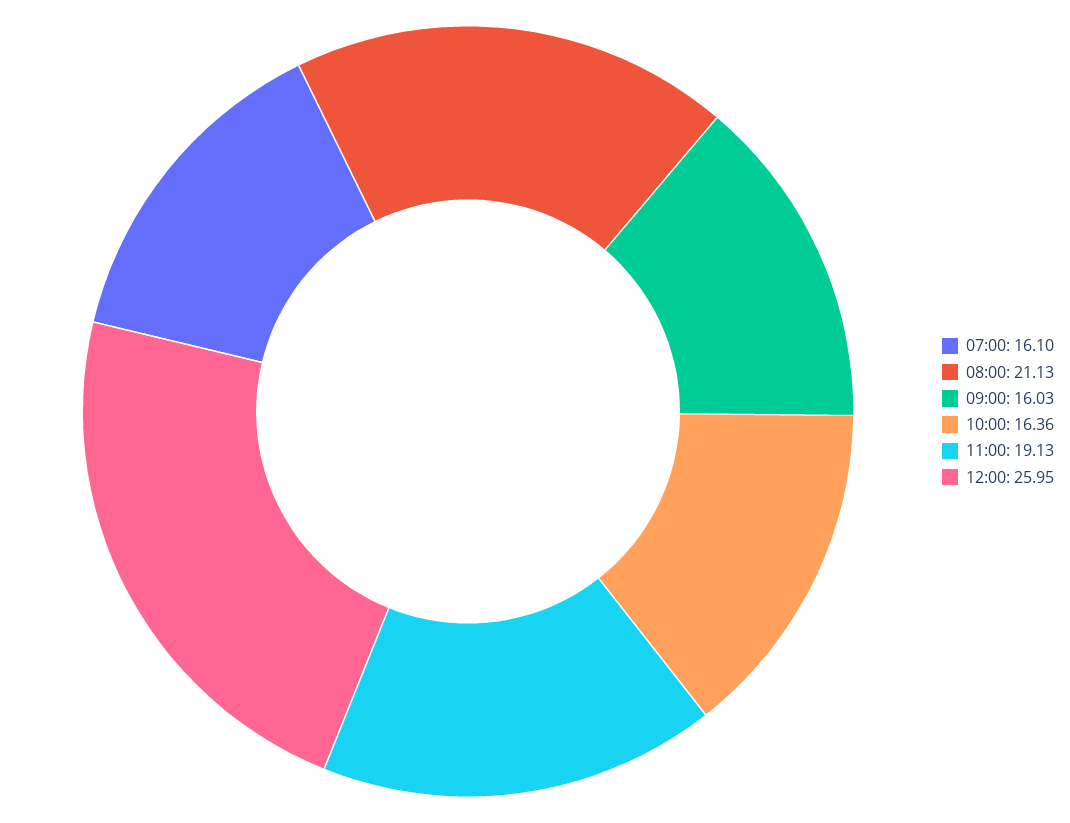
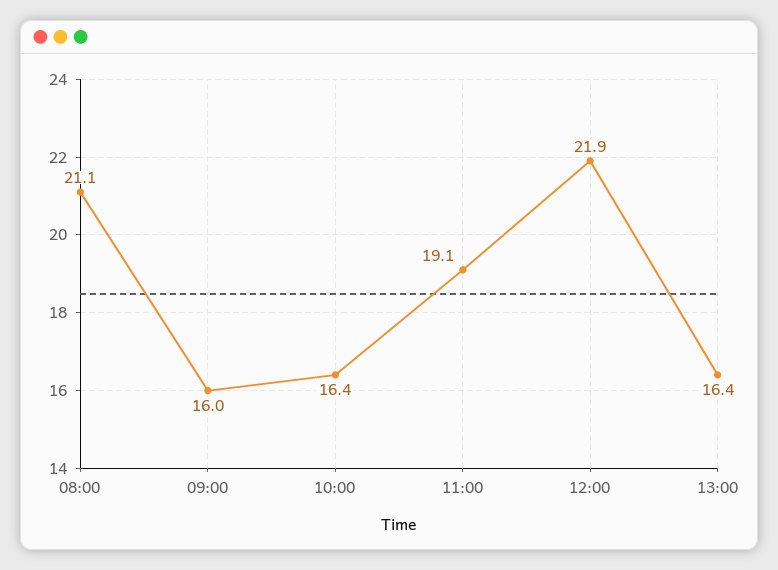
07:00: 16.1 -> none
12:00: 25.95 -> 21.9
13:00: none -> 16.4

